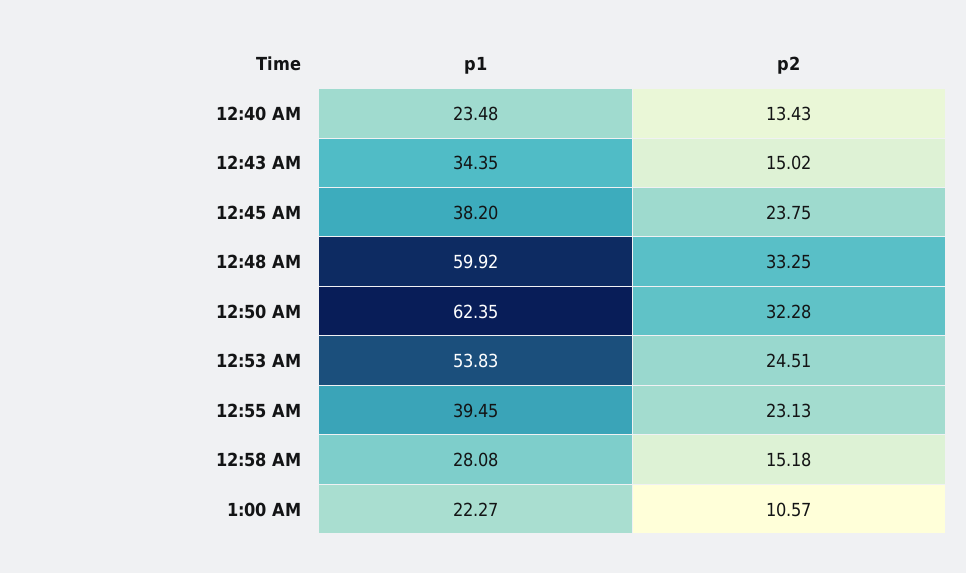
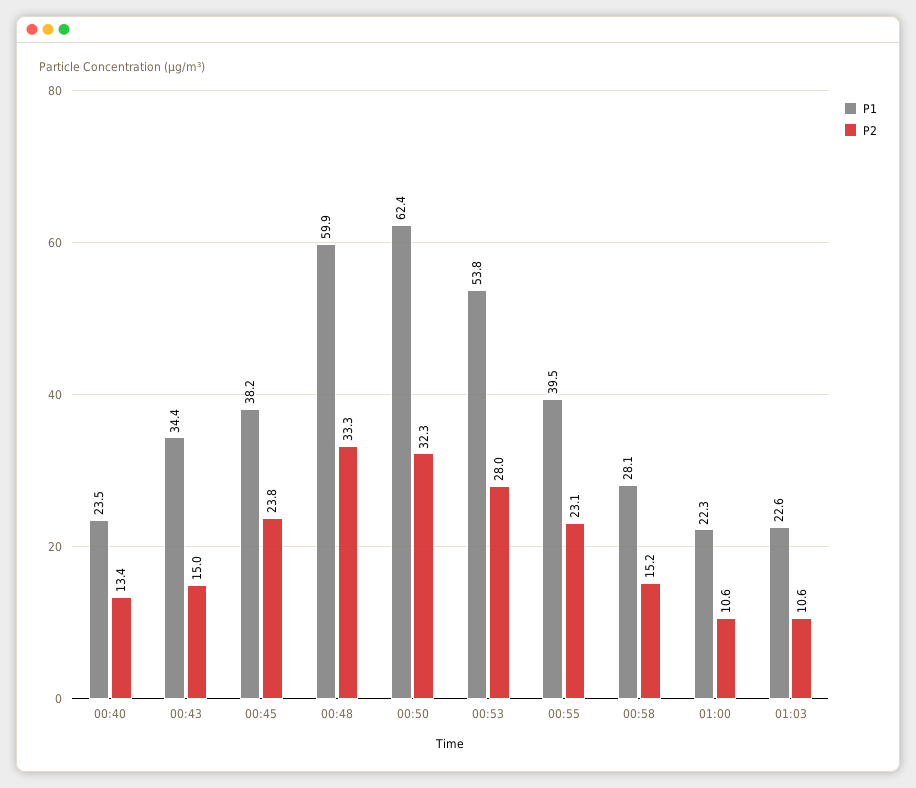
p2, 12:53 AM: 24.51 -> 28
p1, 01:03: none -> 22.6
p2, 01:03: none -> 10.6

